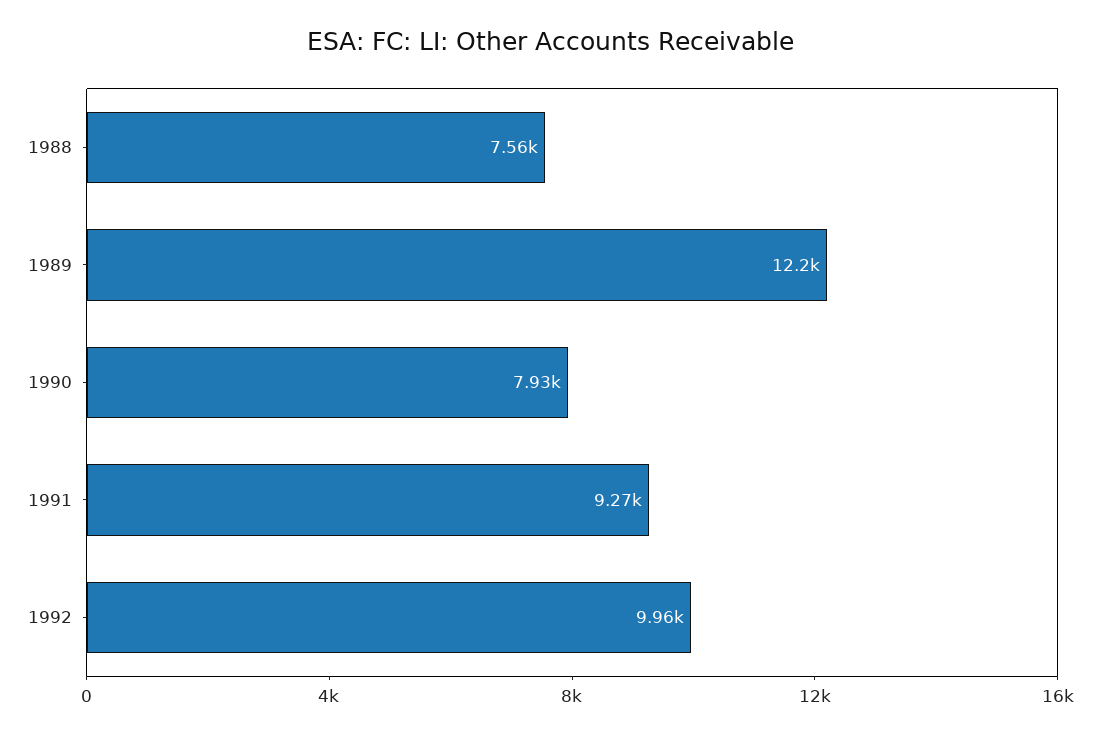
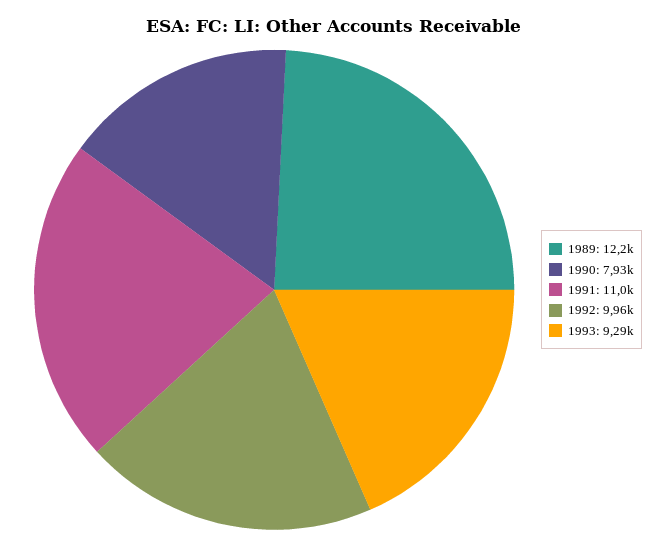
1988: 7560 -> none
1991: 9270 -> 11000
1993: none -> 9290

